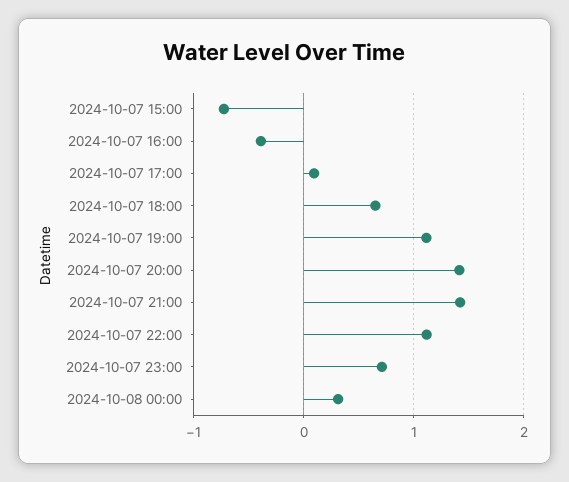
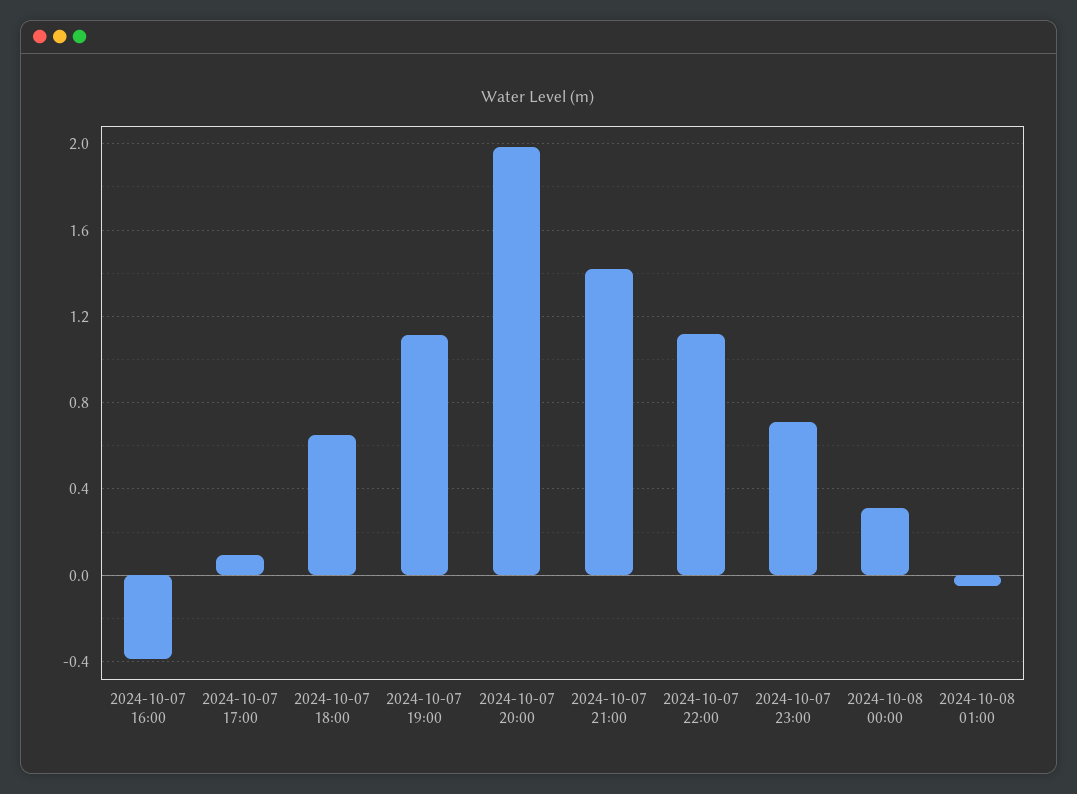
2024-10-07 15:00: -0.7 -> none
2024-10-07 20:00: 1.4 -> 2
2024-10-08 01:00: none -> -0.05

